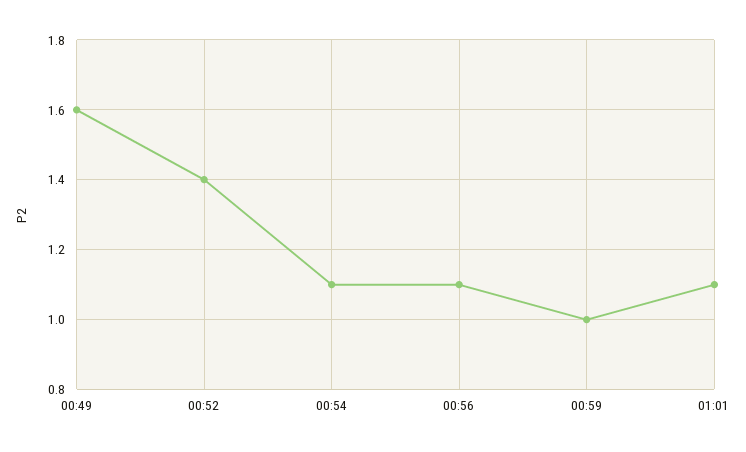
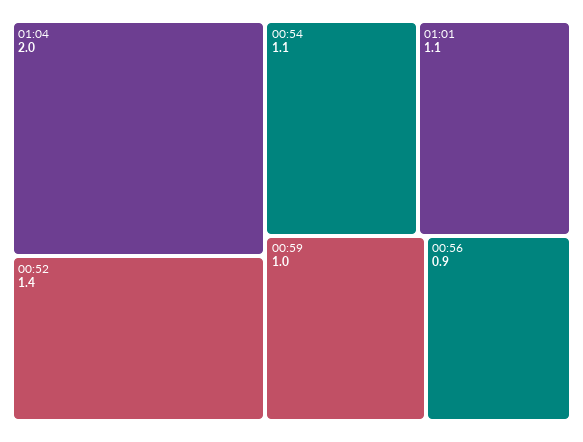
00:49: 1.6 -> none
00:56: 1.1 -> 0.9
01:04: none -> 2

